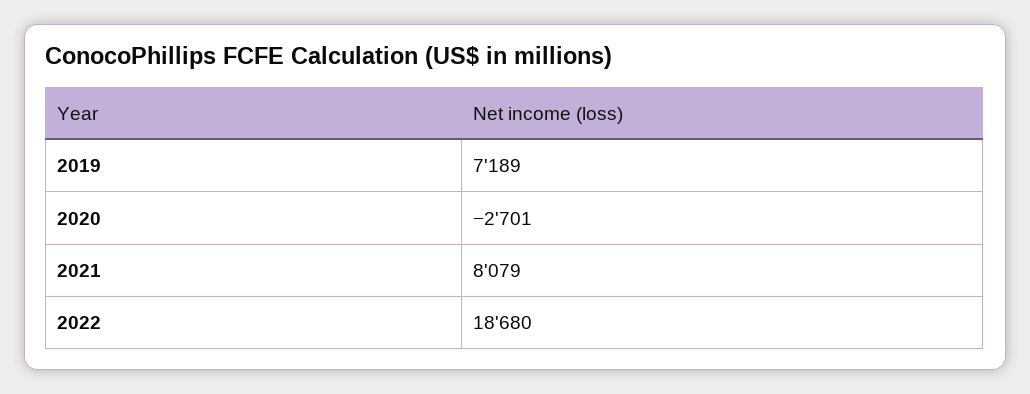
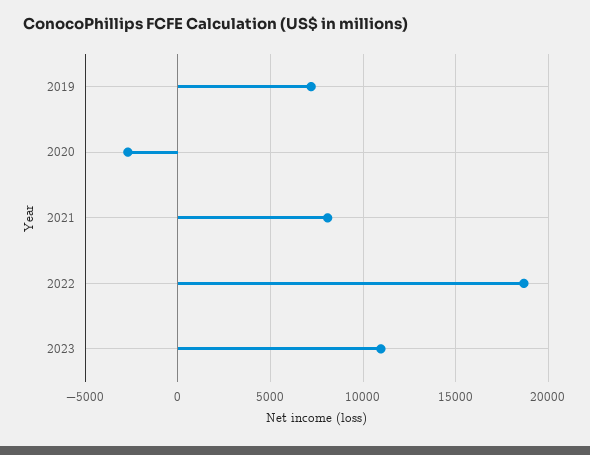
2023: none -> 11000

